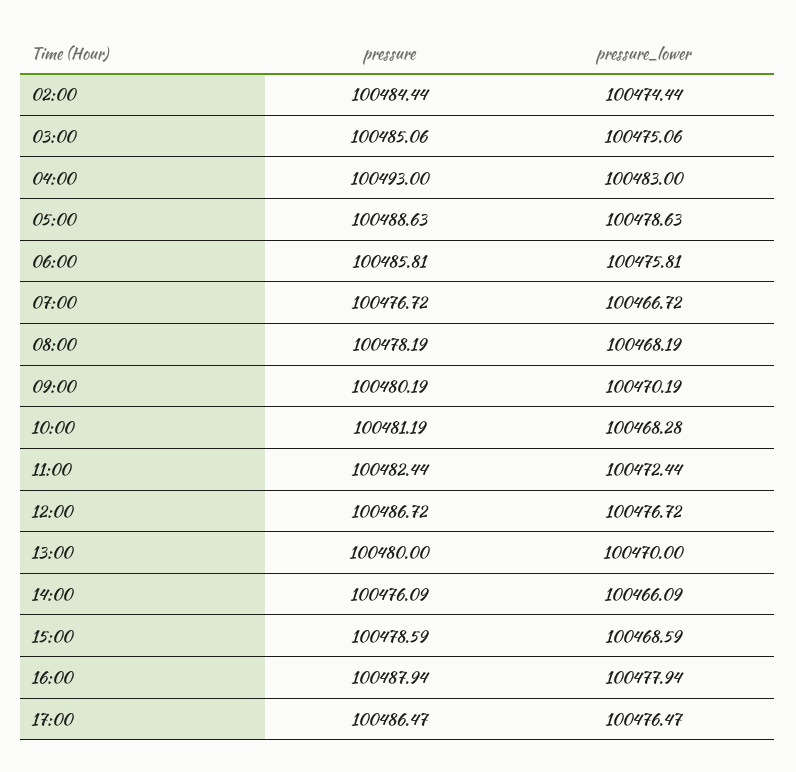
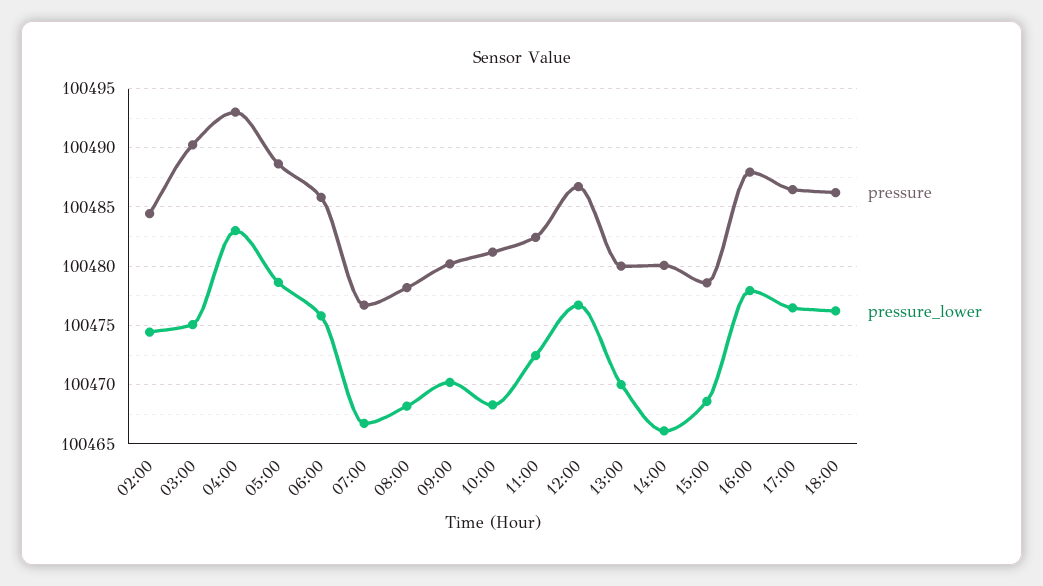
pressure, 03:00: 100485.06 -> 100490
pressure, 14:00: 100476.09 -> 100480
pressure, 18:00: none -> 100486
pressure_lower, 18:00: none -> 100476

